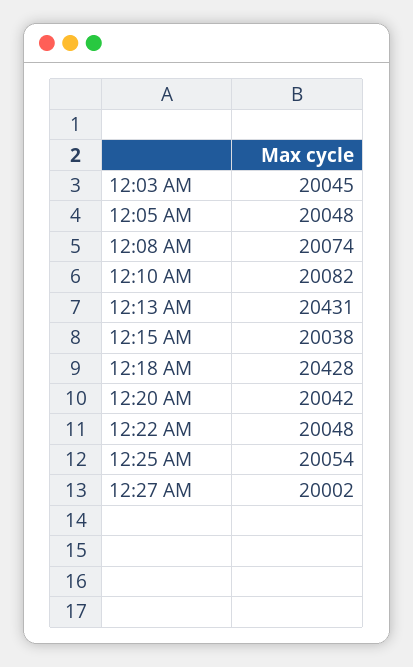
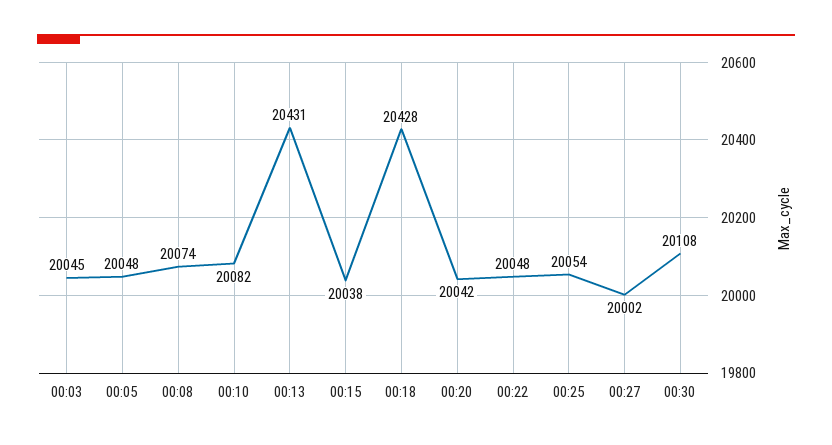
00:30: none -> 20108

